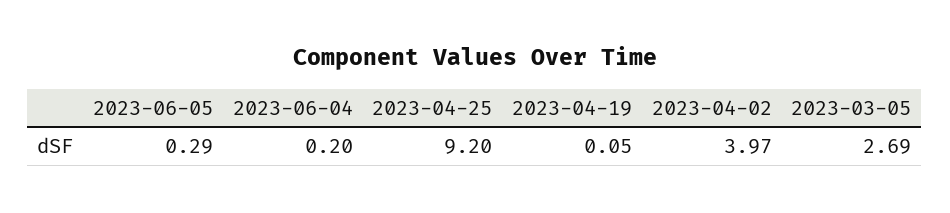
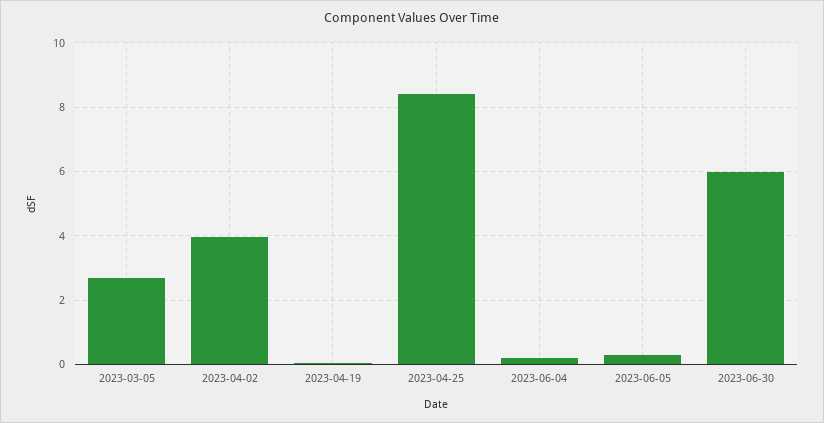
2023-04-25: 9.2 -> 8.4
2023-06-30: none -> 6

